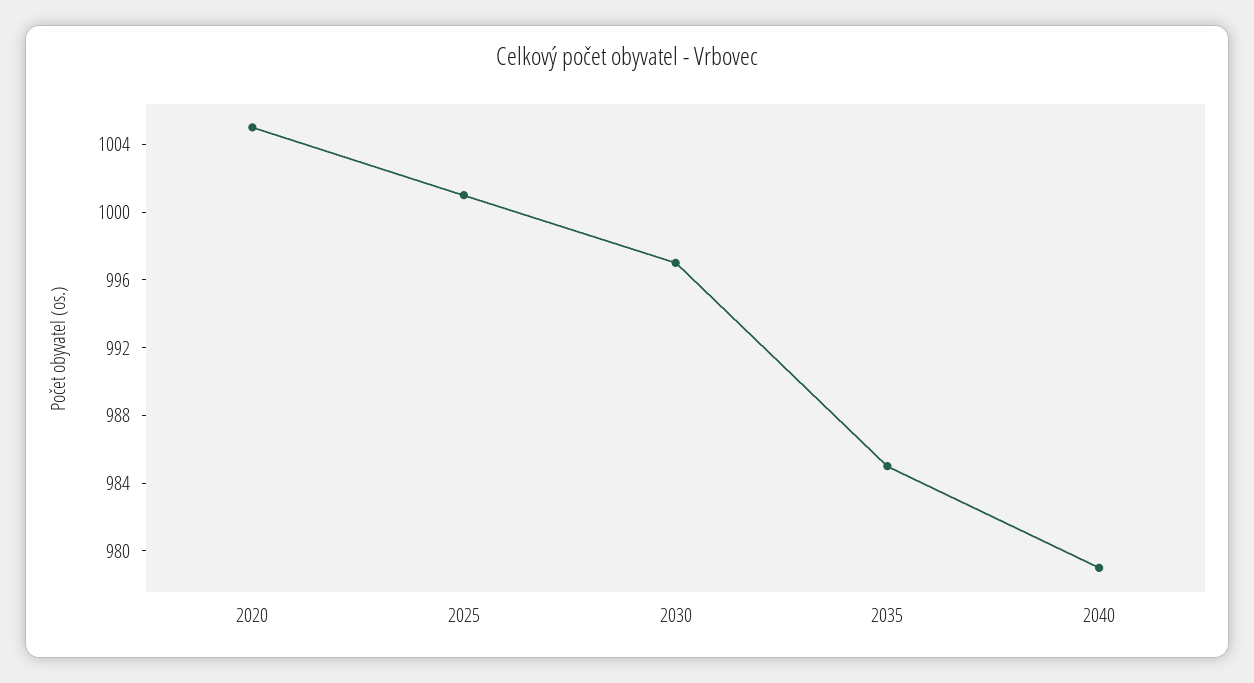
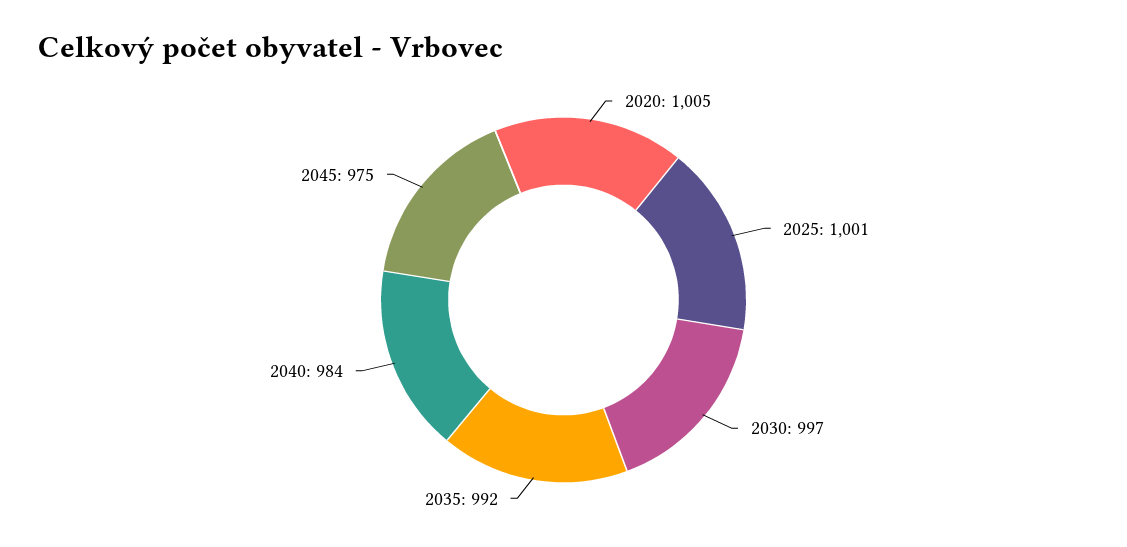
2035: 985 -> 992
2040: 979 -> 984
2045: none -> 975

